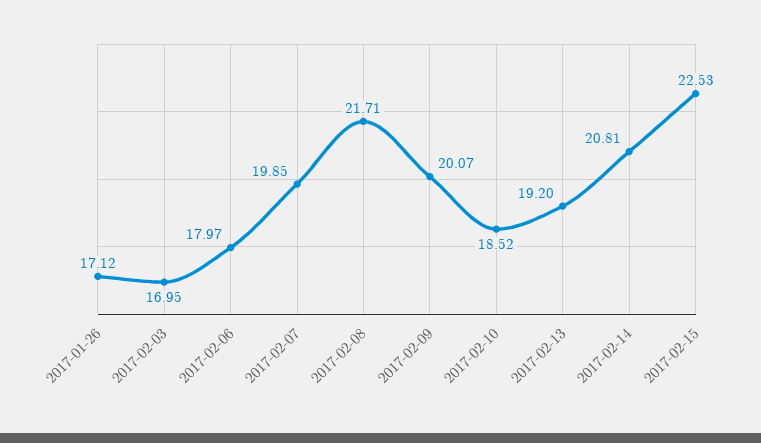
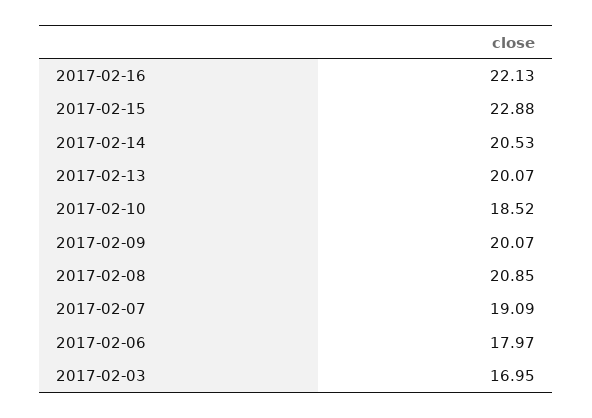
2017-01-26: 17.12 -> none
2017-02-07: 19.85 -> 19.09
2017-02-08: 21.71 -> 20.85
2017-02-13: 19.2 -> 20.07
2017-02-14: 20.81 -> 20.53
2017-02-15: 22.53 -> 22.88
2017-02-16: none -> 22.13

